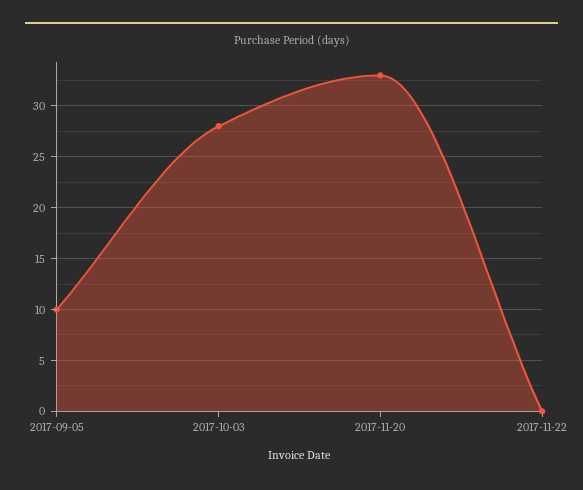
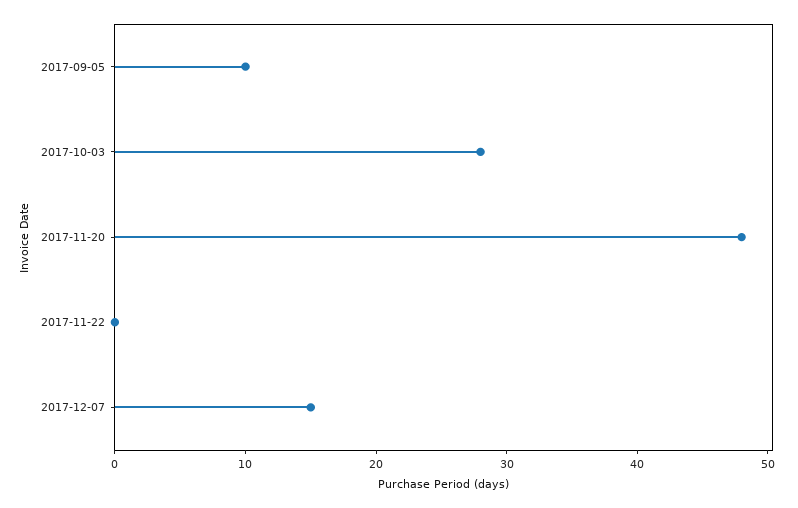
2017-11-20: 33 -> 48
2017-12-07: none -> 15

